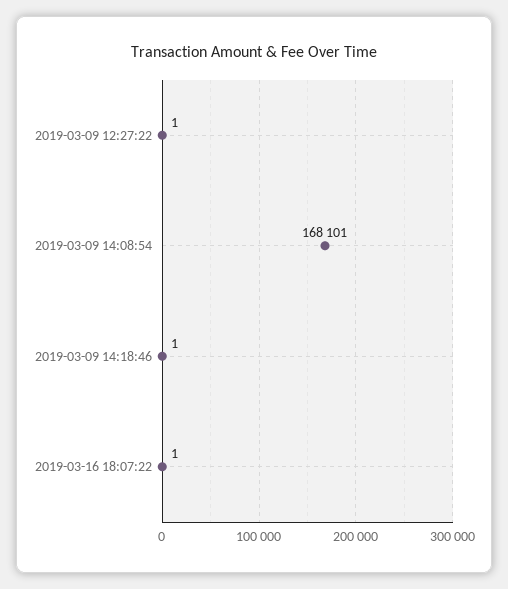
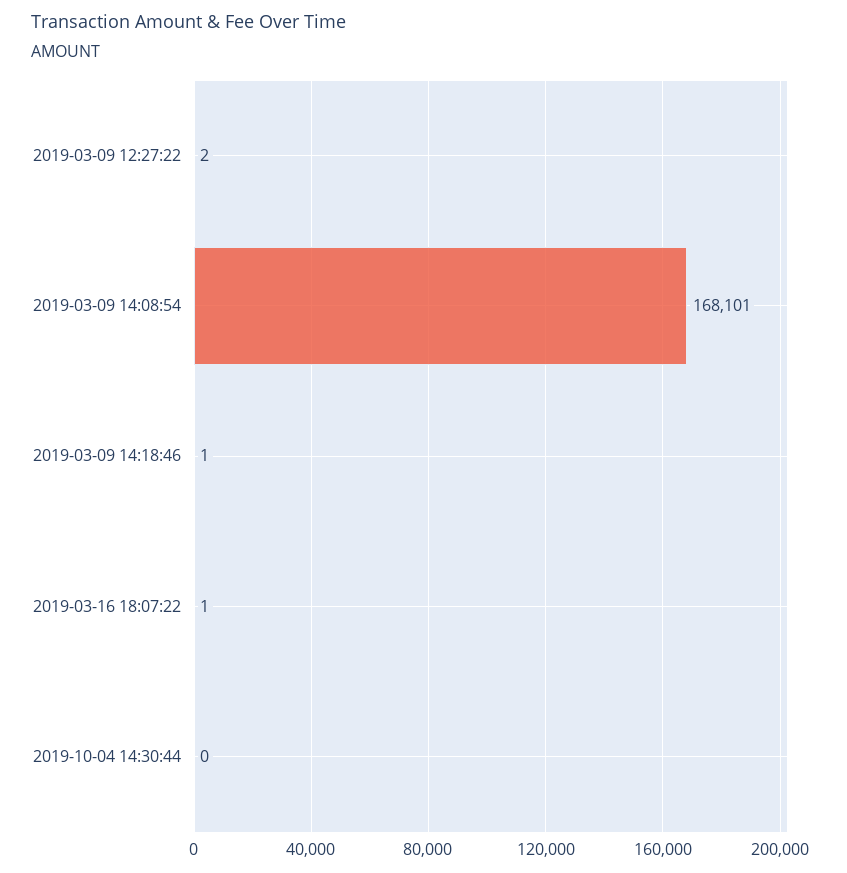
2019-03-09 12:27:22: 1 -> 2
2019-10-04 14:30:44: none -> 0

